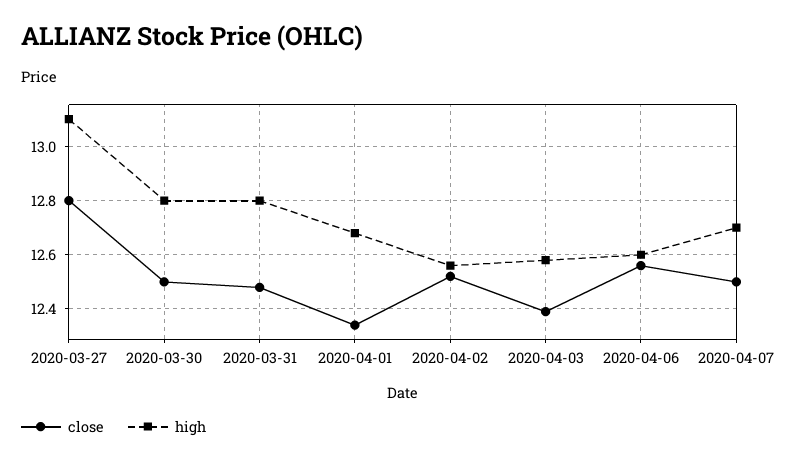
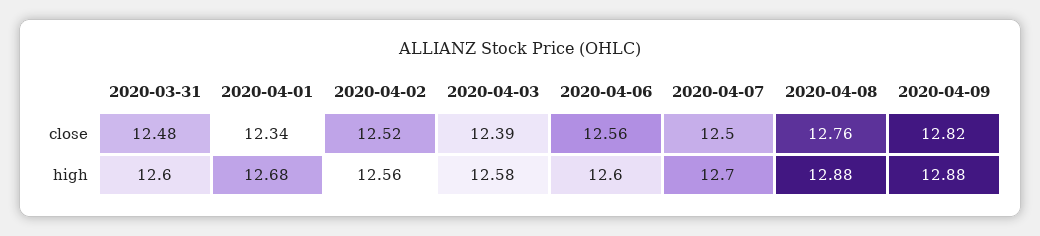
close, 2020-03-27: 12.8 -> none
high, 2020-03-27: 13.1 -> none
close, 2020-03-30: 12.5 -> none
high, 2020-03-30: 12.8 -> none
high, 2020-03-31: 12.8 -> 12.6
close, 2020-04-08: none -> 12.76
close, 2020-04-09: none -> 12.82
high, 2020-04-08: none -> 12.88
high, 2020-04-09: none -> 12.88

